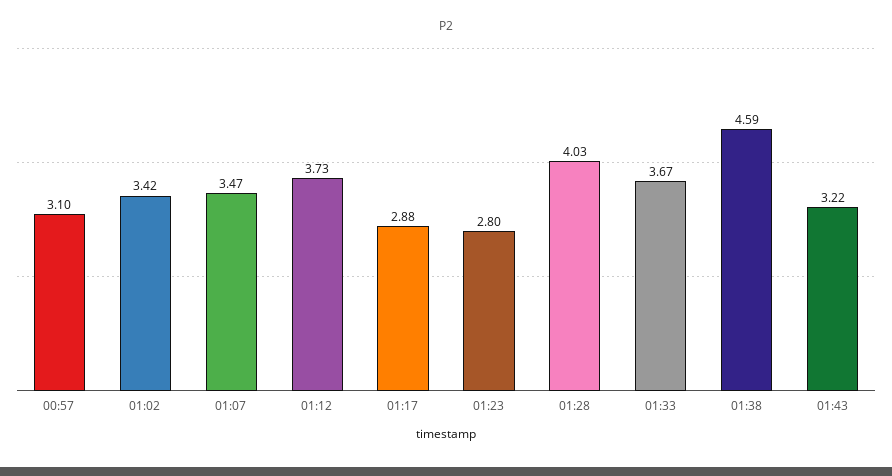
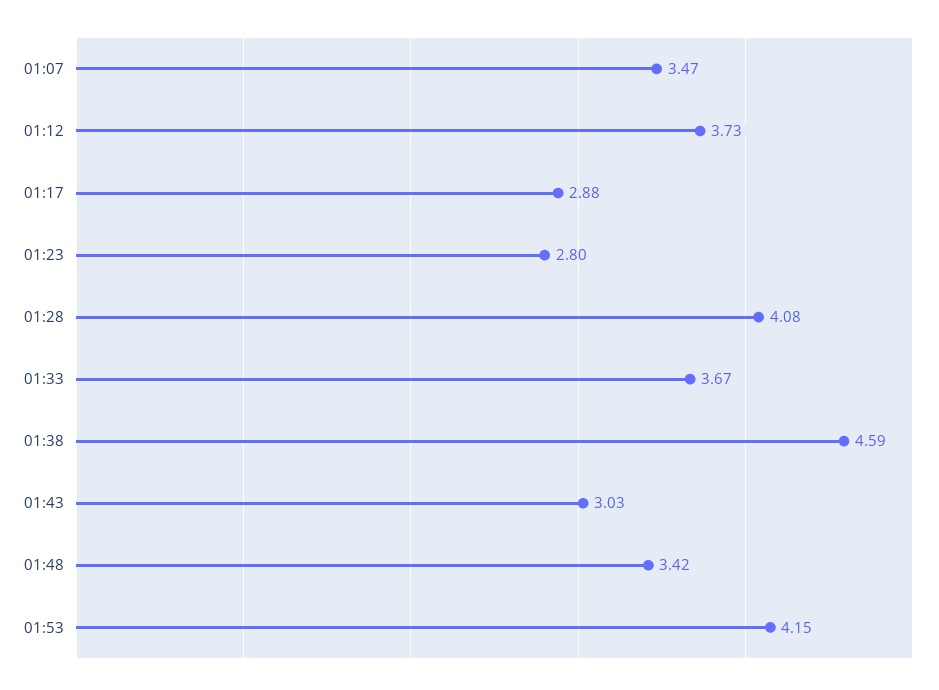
00:57: 3.1 -> none
01:02: 3.42 -> none
01:28: 4.03 -> 4.08
01:43: 3.22 -> 3.03
01:48: none -> 3.42
01:53: none -> 4.15

